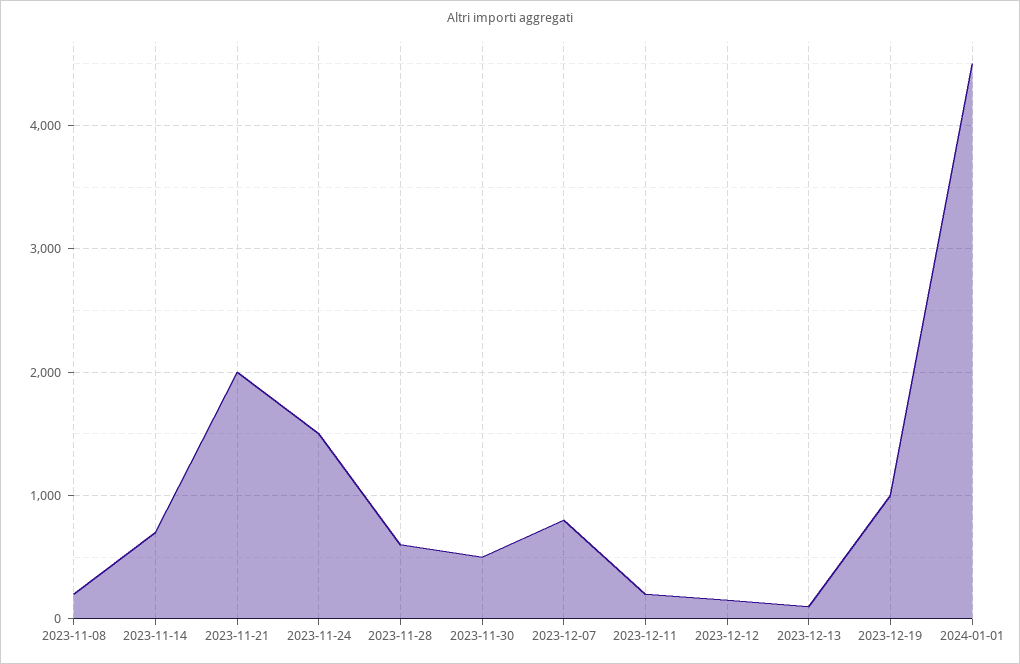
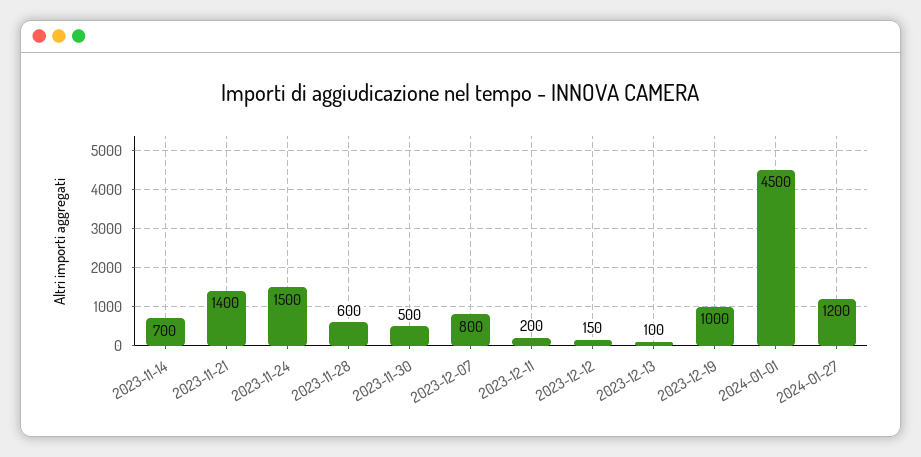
2023-11-08: 200 -> none
2023-11-21: 2000 -> 1400
2024-01-27: none -> 1200

